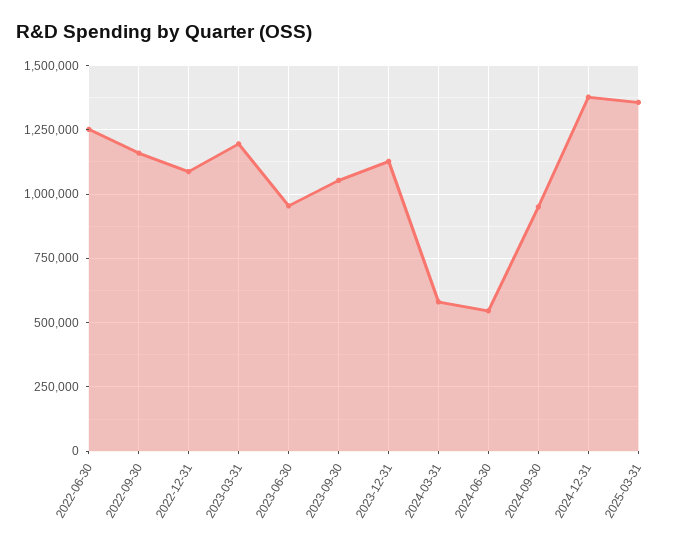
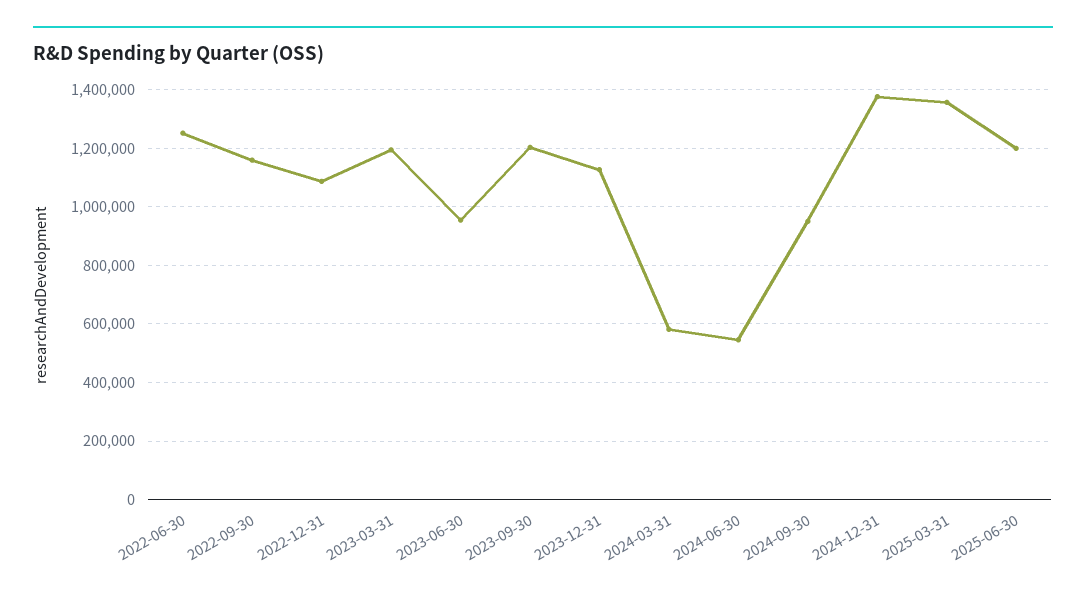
2023-09-30: 1050000 -> 1200000
2025-06-30: none -> 1200000

